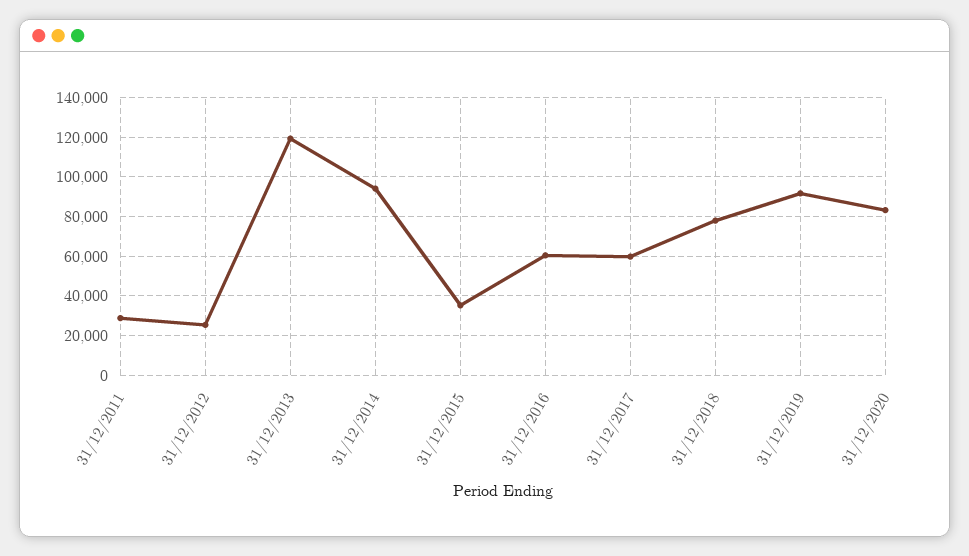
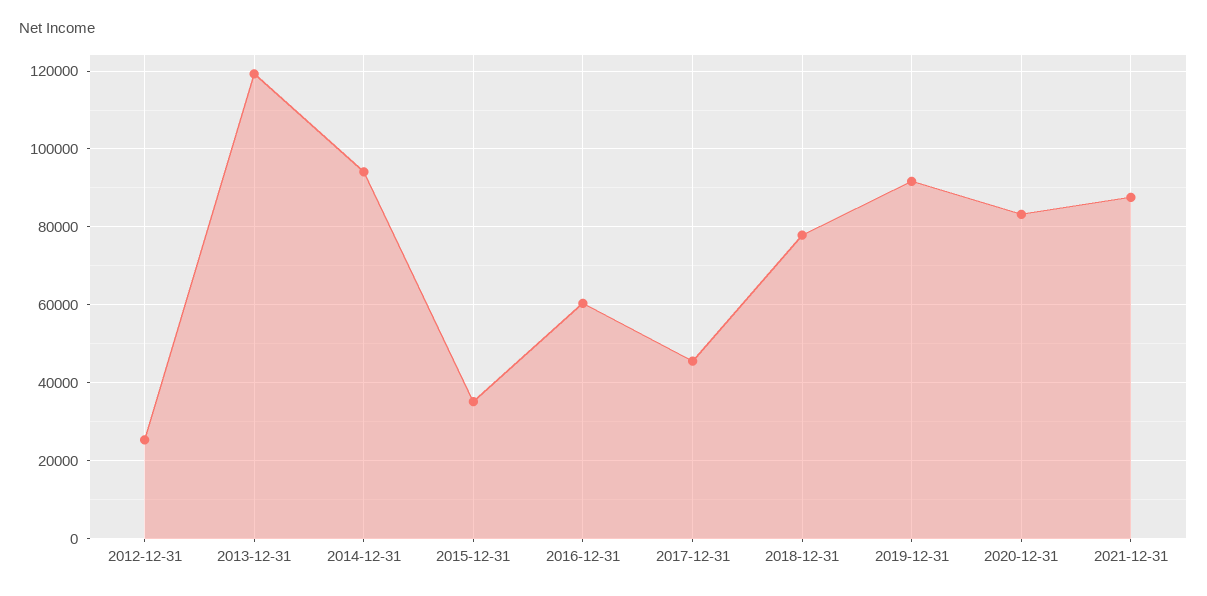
31/12/2011: 30000 -> none
31/12/2017: 60000 -> 46000
2021-12-31: none -> 88000

